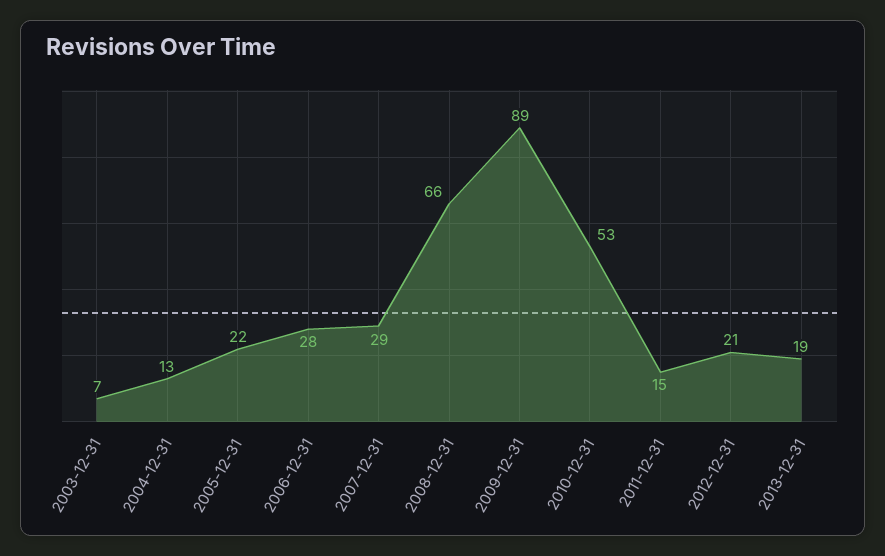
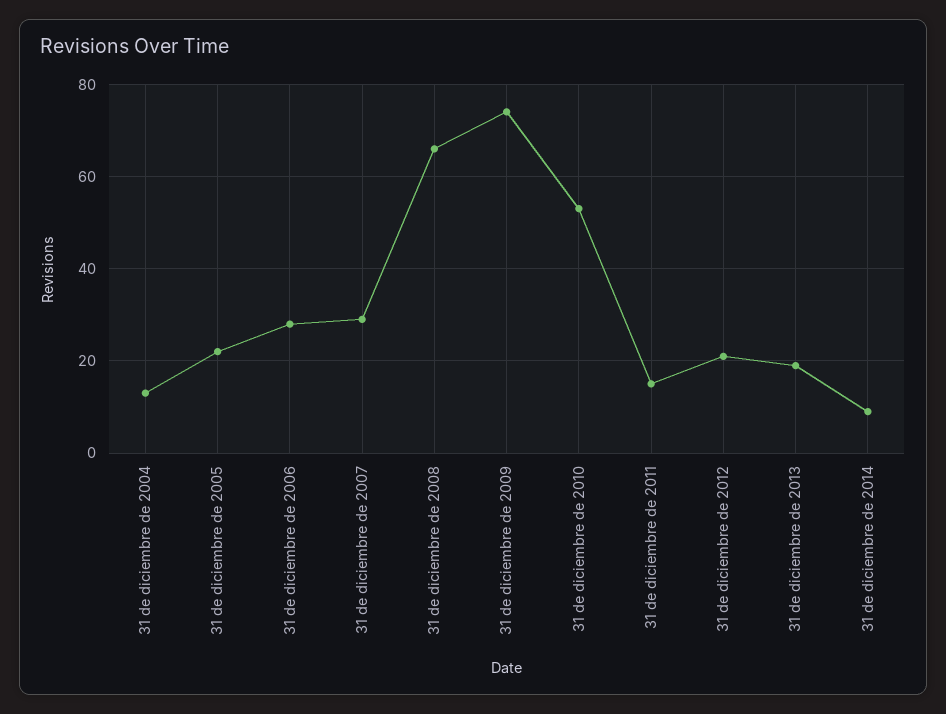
2003-12-31: 7 -> none
2009-12-31: 89 -> 75
31 de diciembre de 2014: none -> 10

